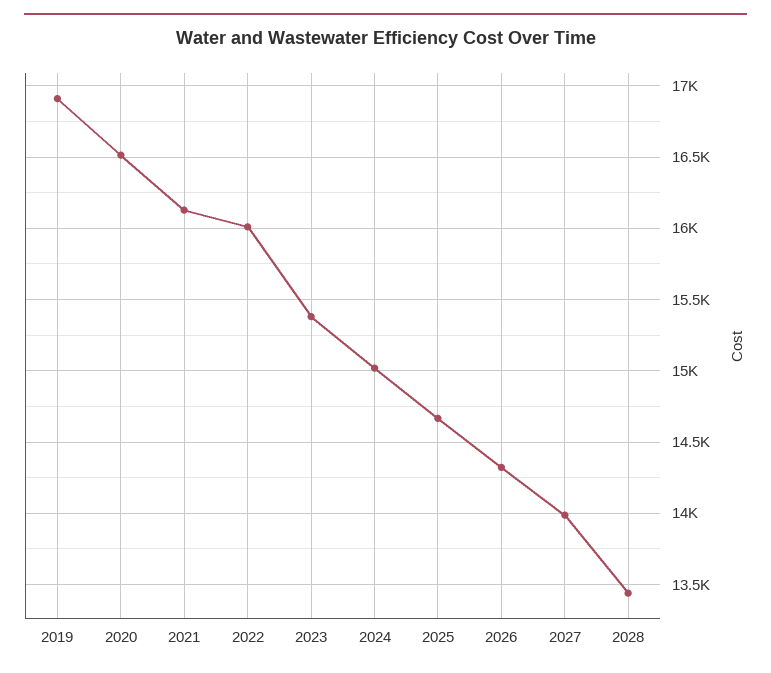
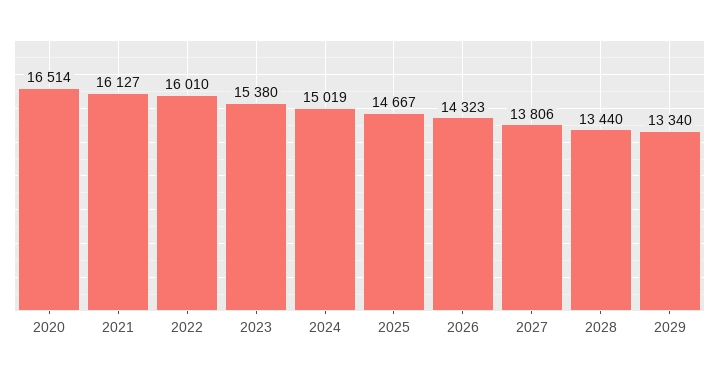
2019: 16900 -> none
2027: 14000 -> 13806
2029: none -> 13340

